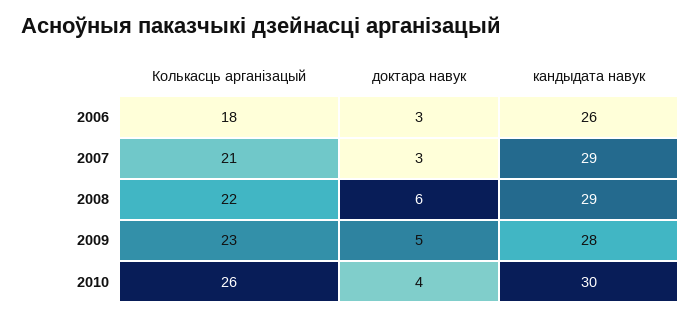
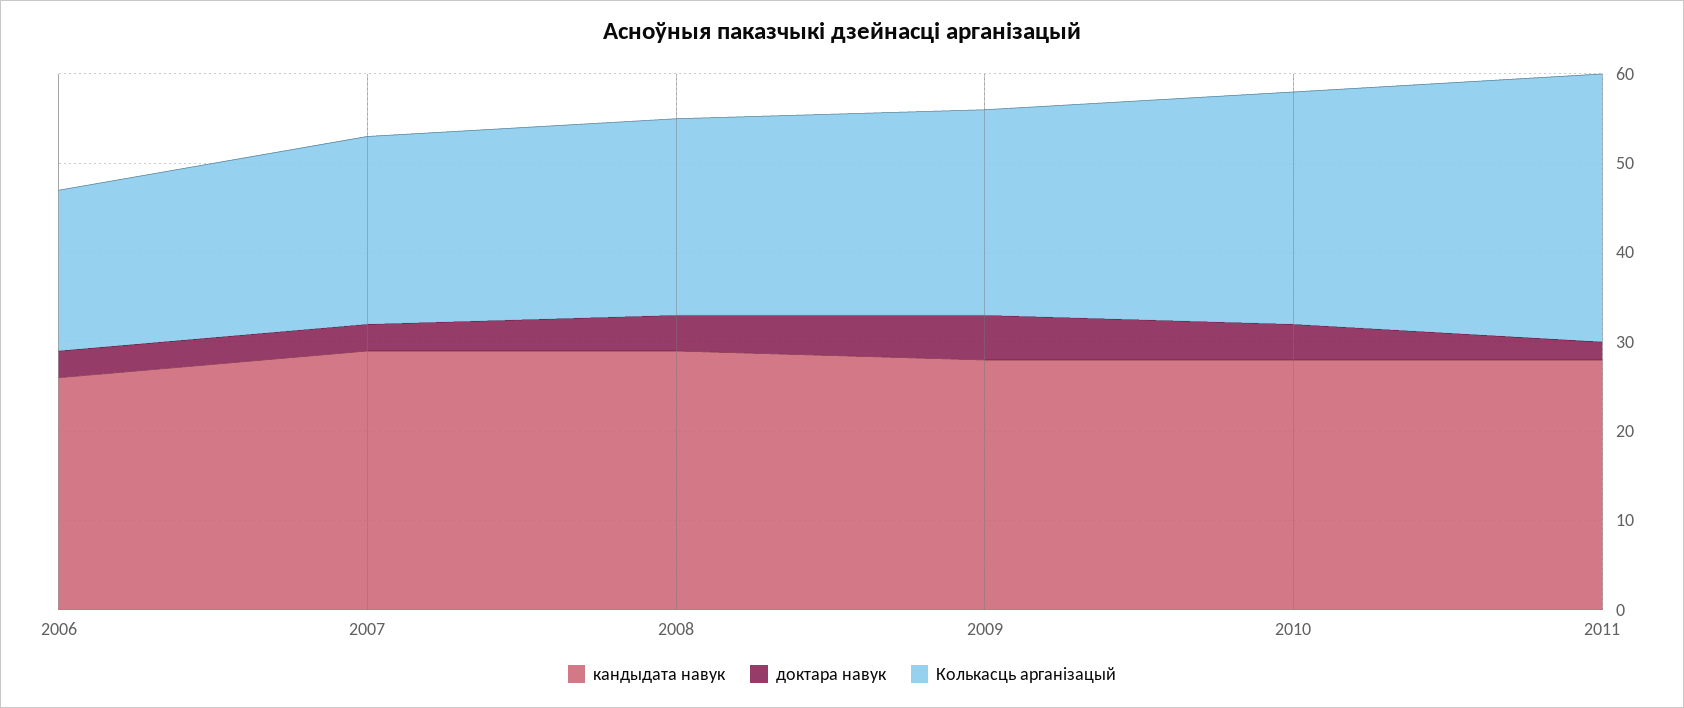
доктара навук, 2008: 6 -> 4
кандыдата навук, 2010: 30 -> 28
кандыдата навук, 2011: none -> 28
доктара навук, 2011: none -> 2
Колькасць арганізацый, 2011: none -> 30

